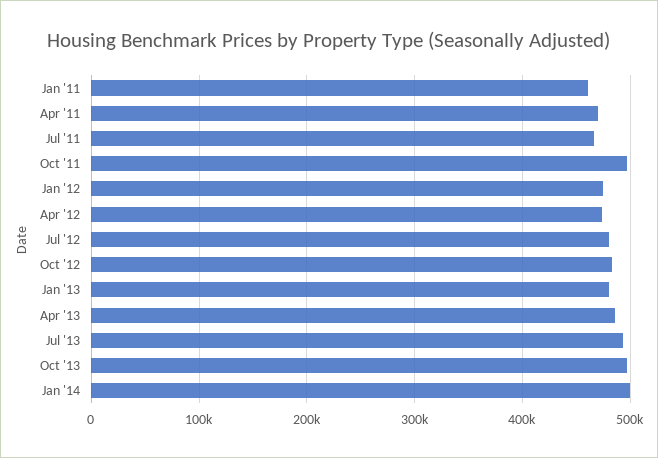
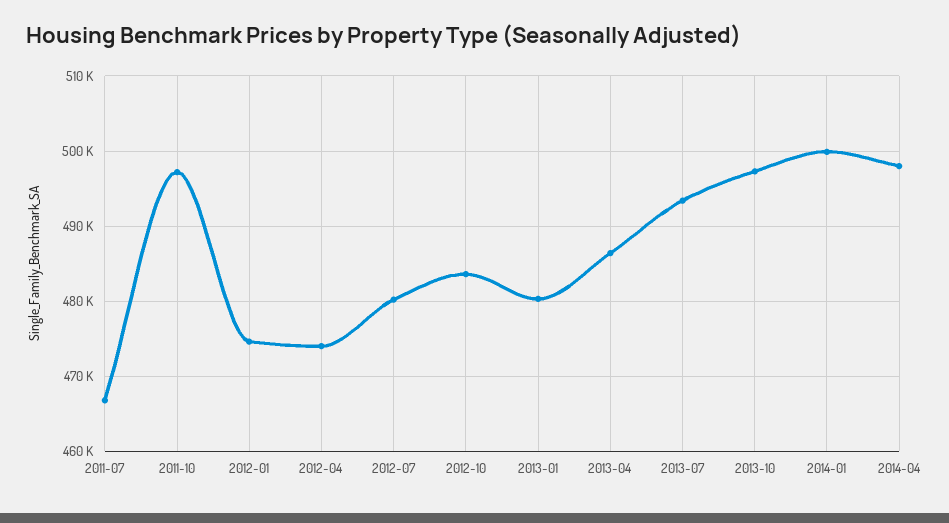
Jan '11: 460000 -> none
Apr '11: 470000 -> none
2014-04: none -> 498000

